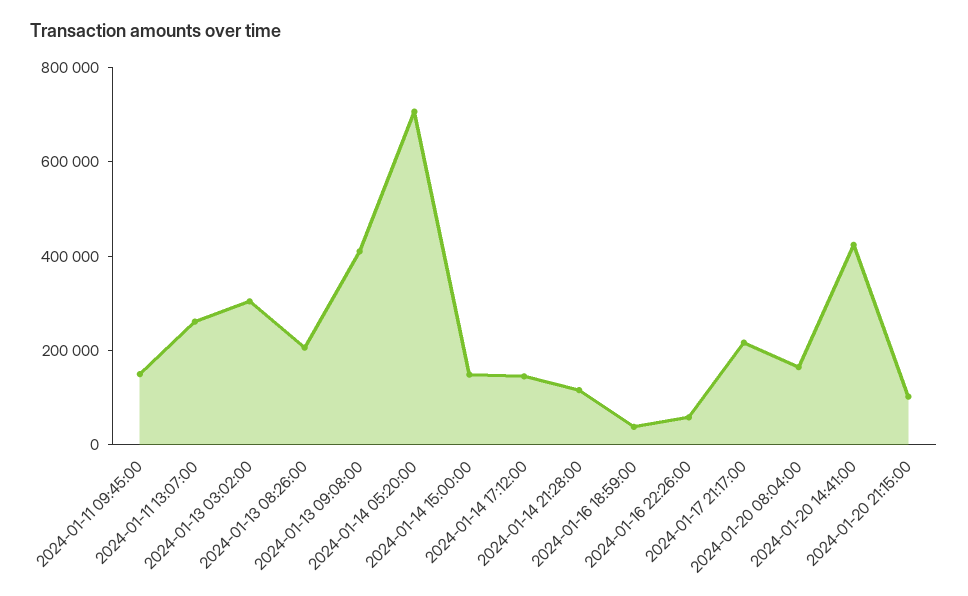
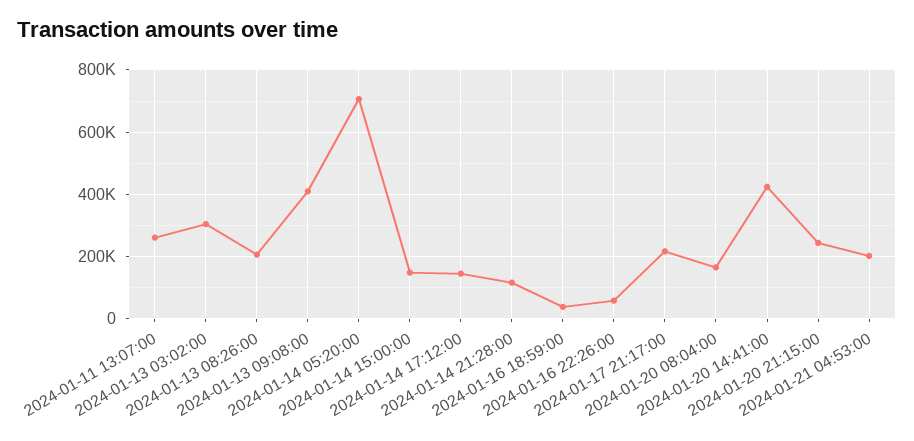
2024-01-11 09:45:00: 150000 -> none
2024-01-20 21:15:00: 100000 -> 240000
2024-01-21 04:53:00: none -> 200000

